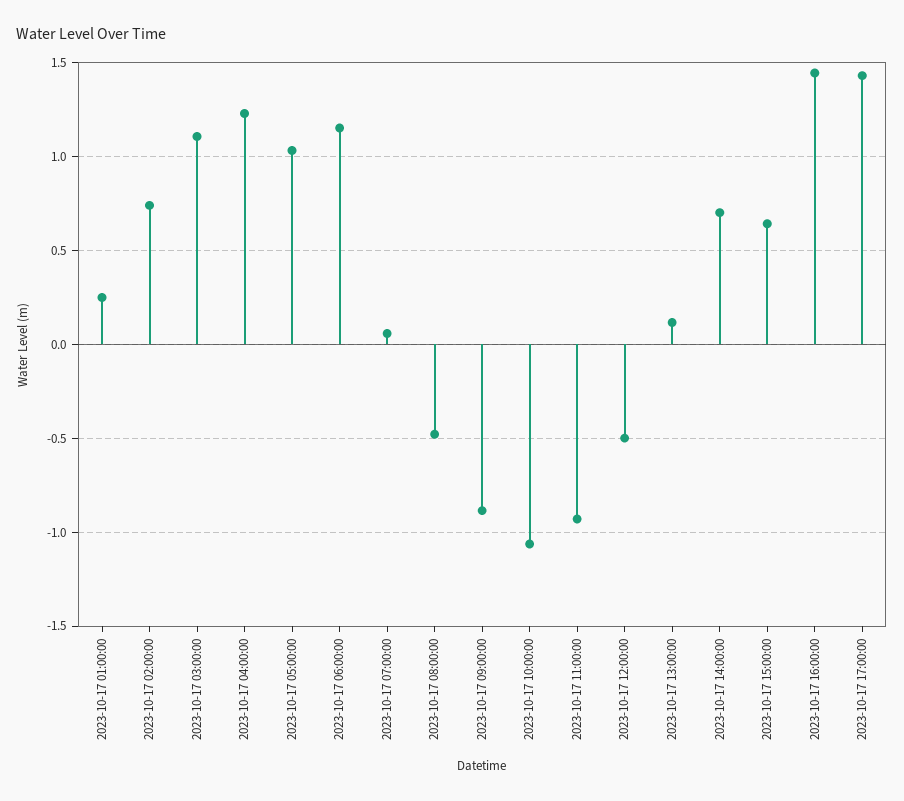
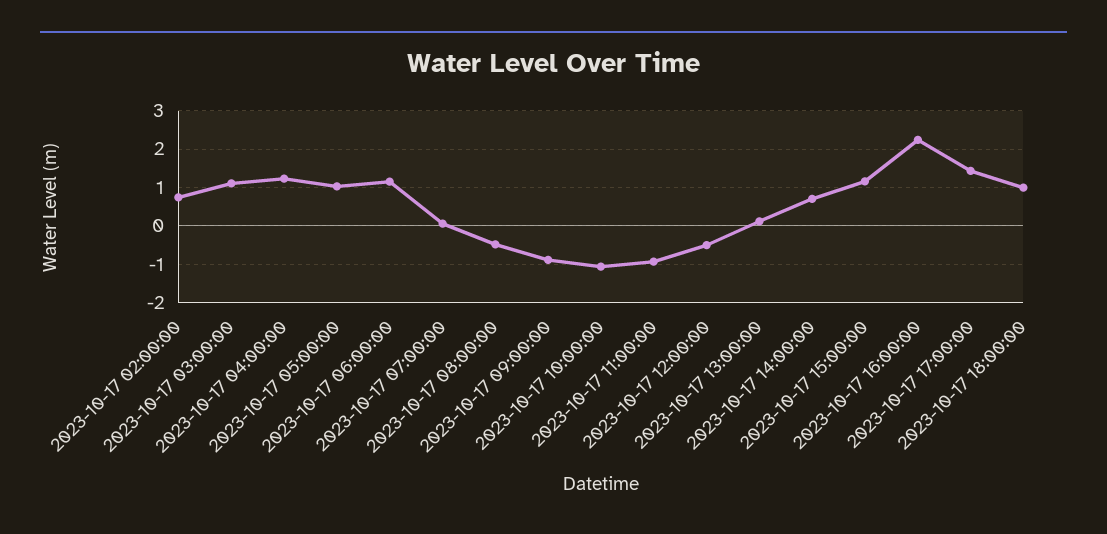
2023-10-17 01:00:00: 0.25 -> none
2023-10-17 15:00:00: 0.65 -> 1.2
2023-10-17 16:00:00: 1.45 -> 2.2
2023-10-17 18:00:00: none -> 1

